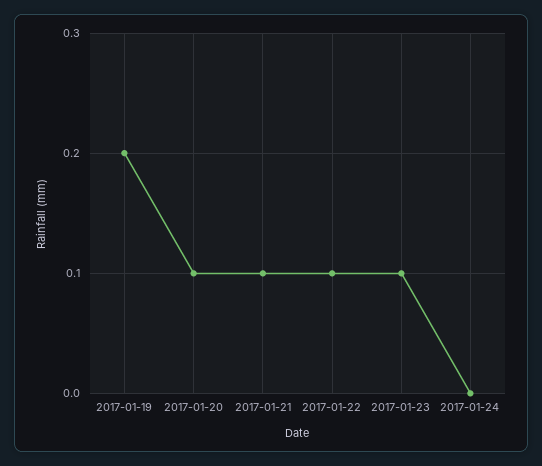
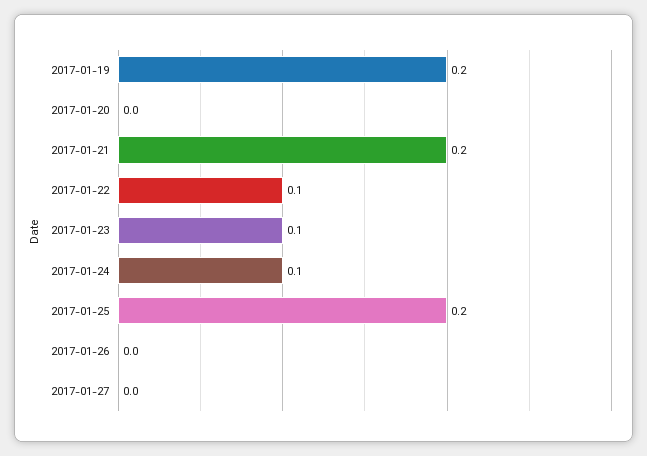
2017-01-20: 0.1 -> 0
2017-01-21: 0.1 -> 0.2
2017-01-24: 0 -> 0.1
2017-01-25: none -> 0.2
2017-01-26: none -> 0
2017-01-27: none -> 0

